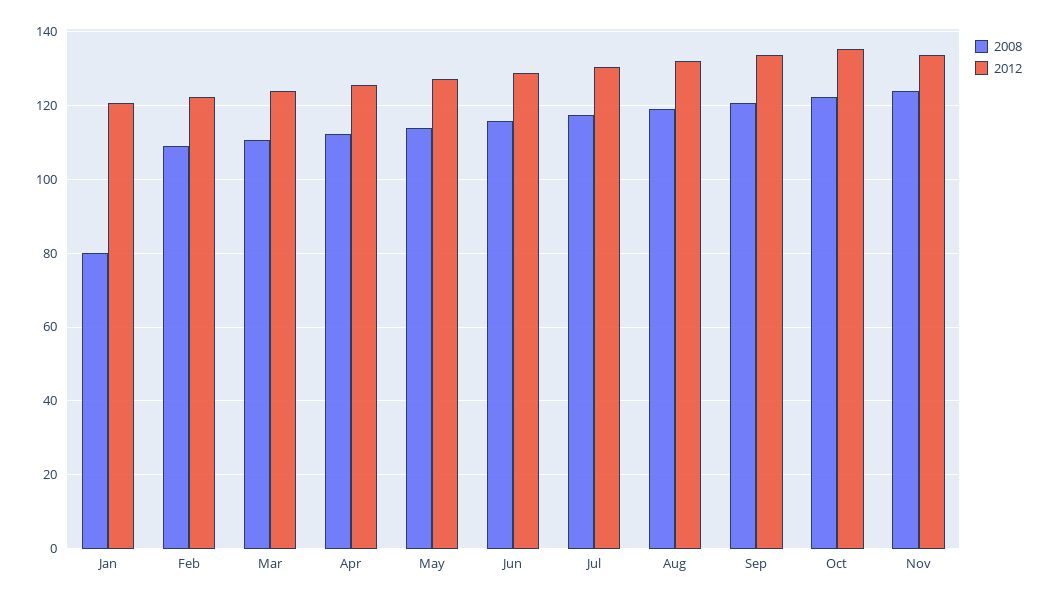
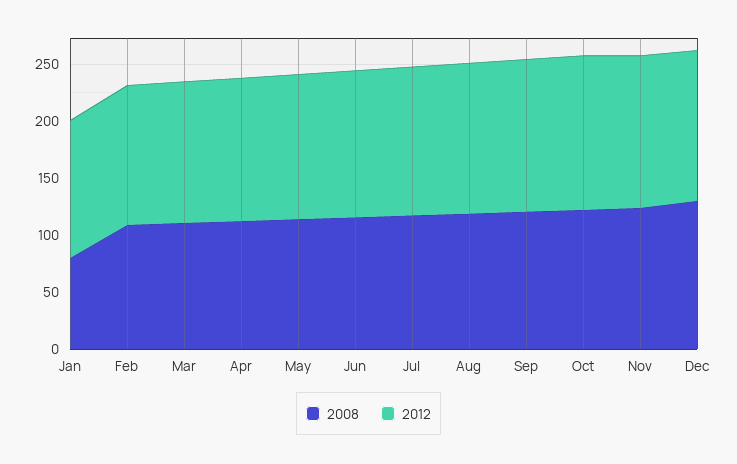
2008, Dec: none -> 130
2012, Dec: none -> 130

